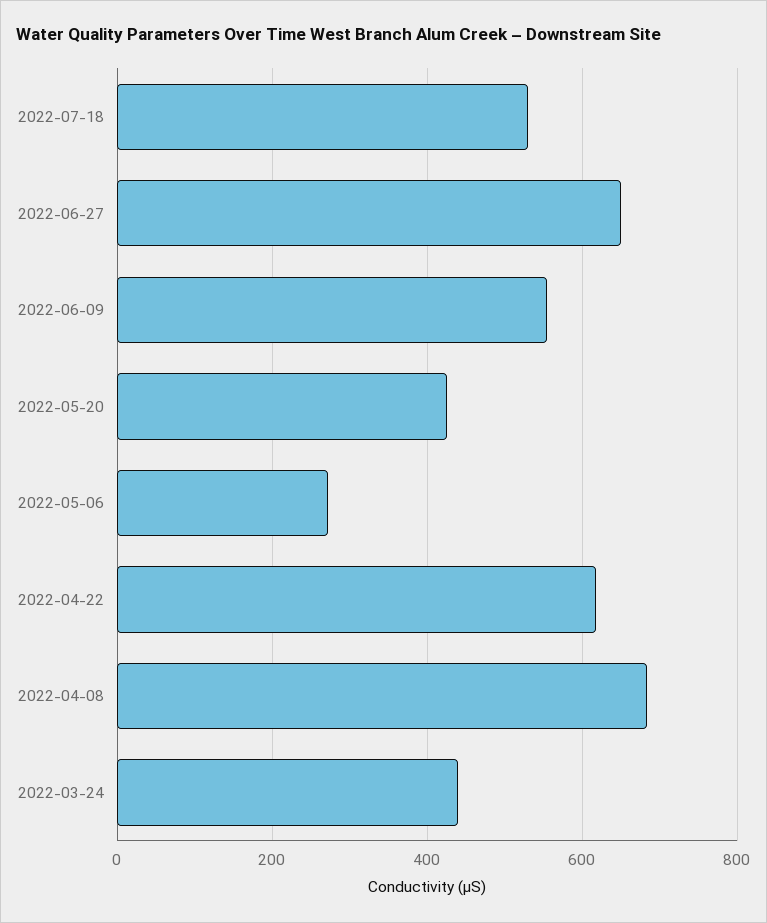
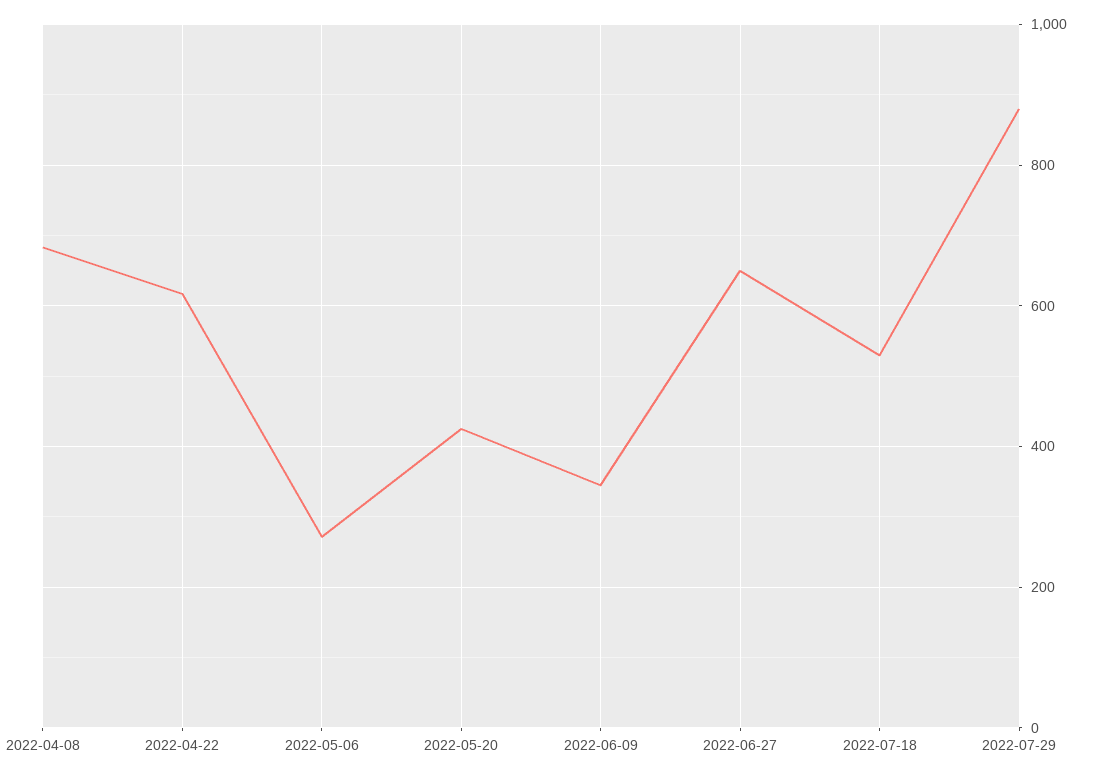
2022-06-09: 560 -> 340
2022-03-24: 440 -> none
2022-07-29: none -> 880

